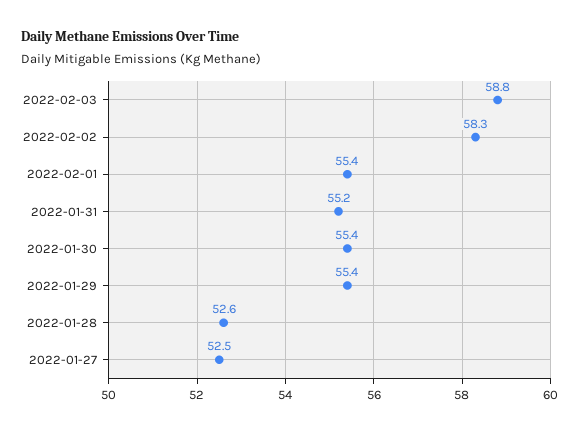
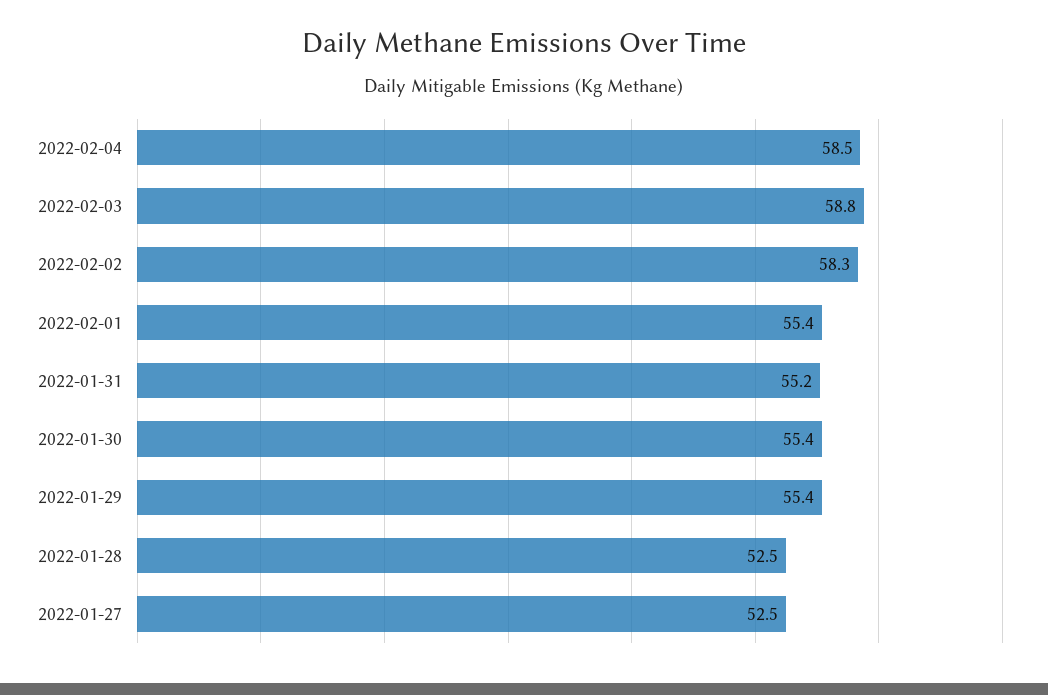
2022-01-28: 52.6 -> 52.5
2022-02-04: none -> 58.5

